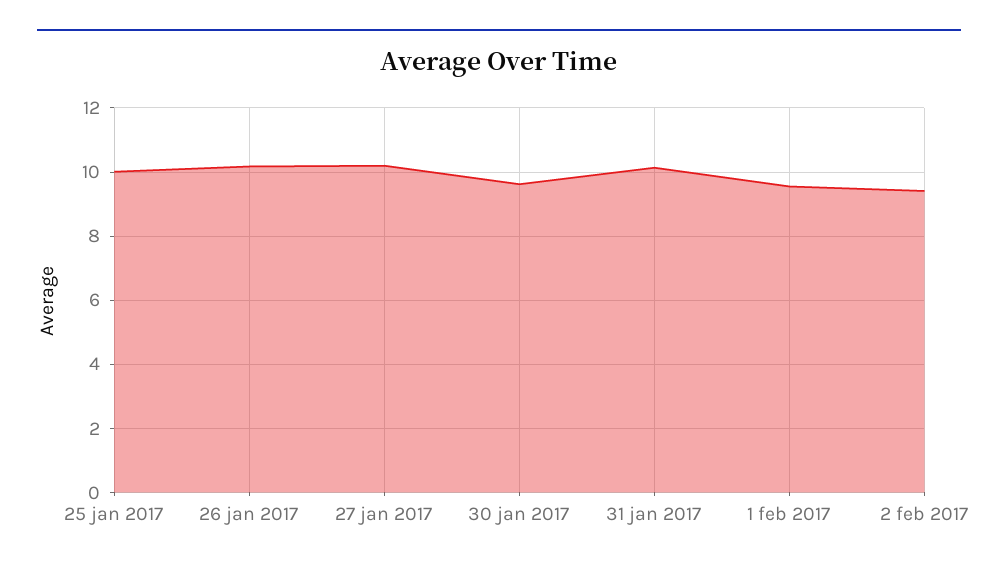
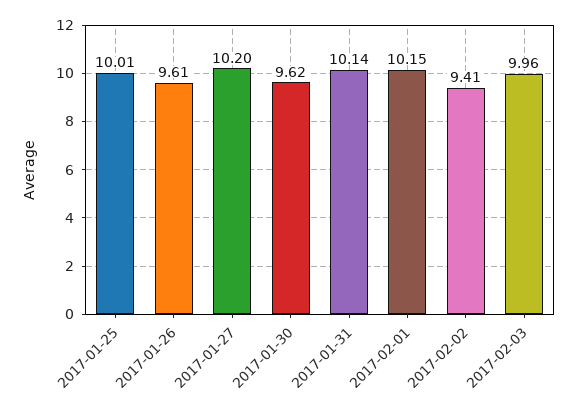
26 jan 2017: 10.2 -> 9.61
1 feb 2017: 9.6 -> 10.15
2017-02-03: none -> 9.96

